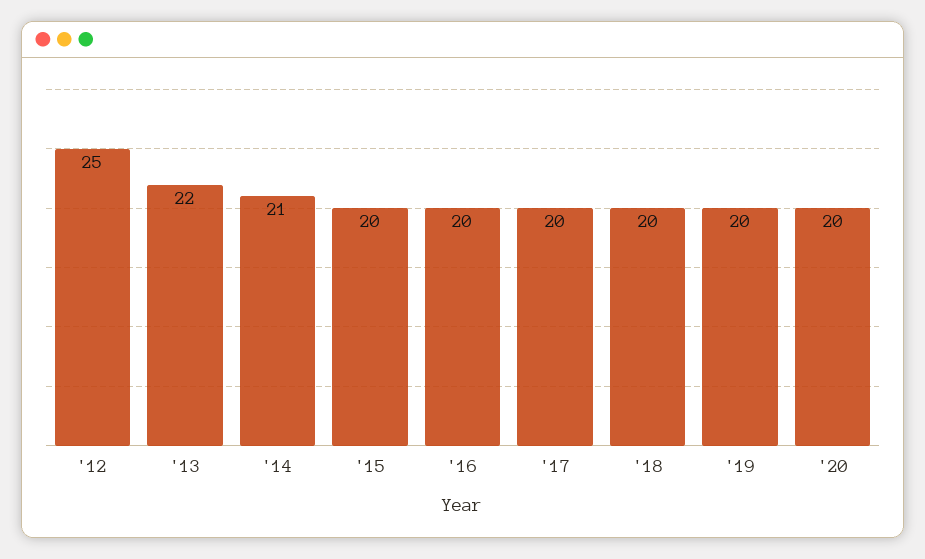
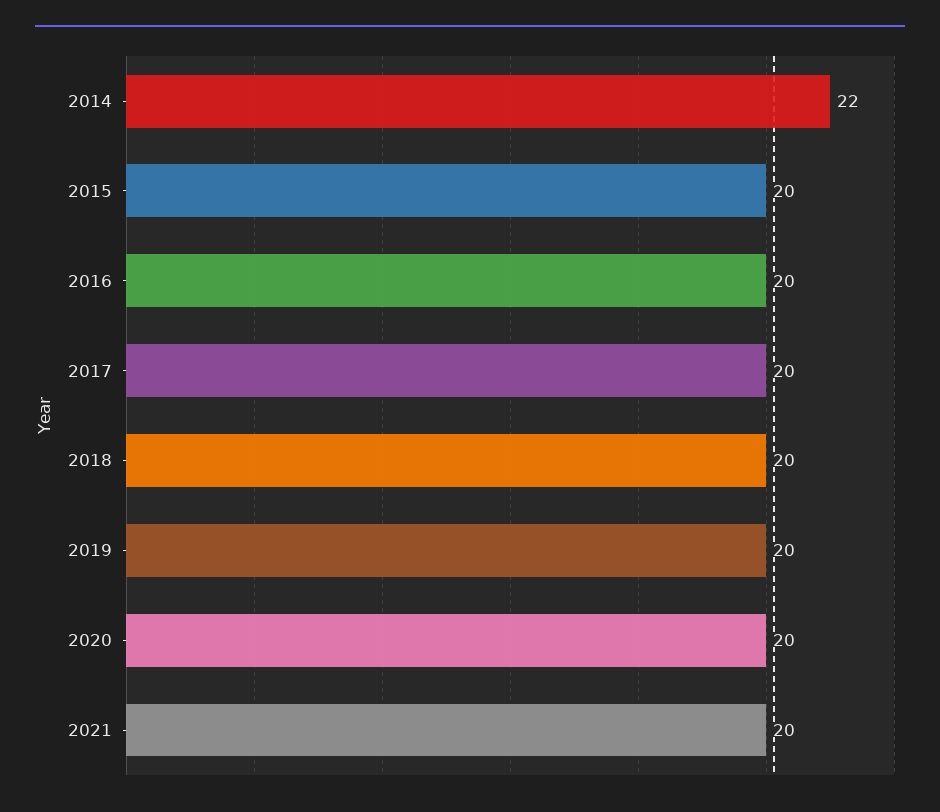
'12: 25 -> none
'13: 22 -> none
'14: 21 -> 22
2021: none -> 20

